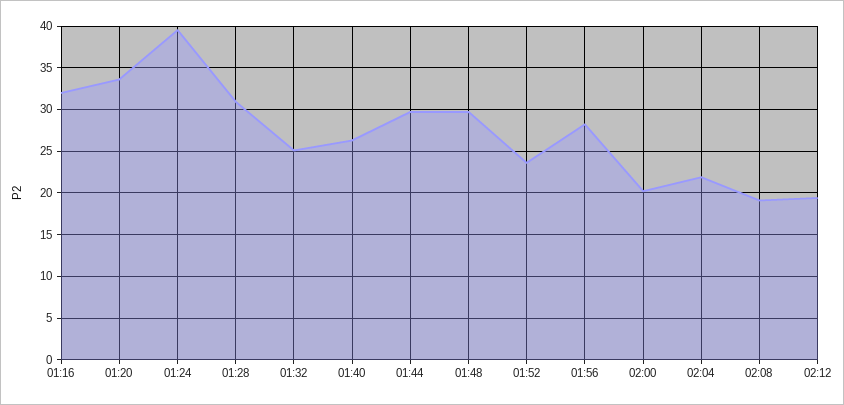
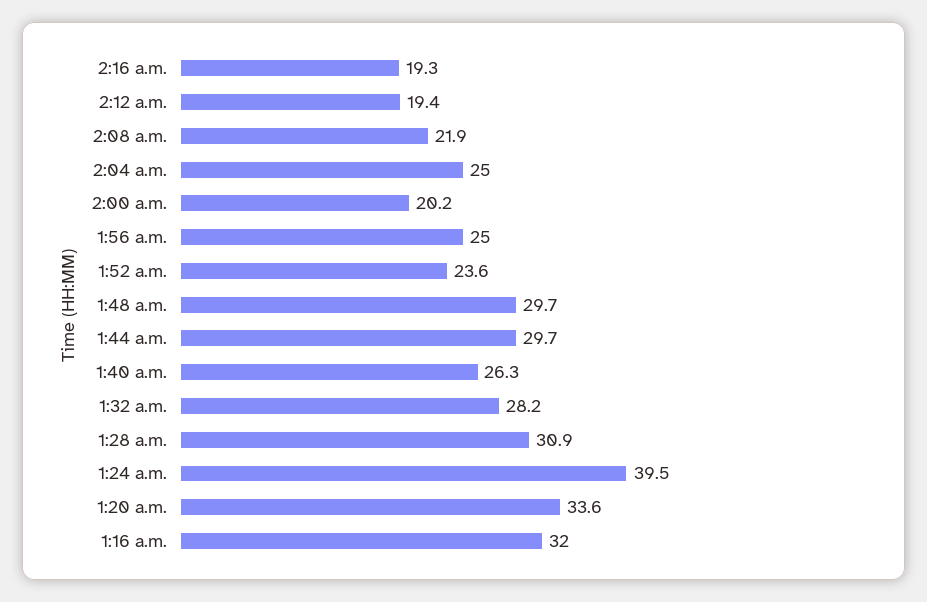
01:32: 25 -> 28.2
01:56: 28 -> 25
02:04: 22 -> 25
02:08: 19 -> 21.9
2:16 a.m.: none -> 19.3

